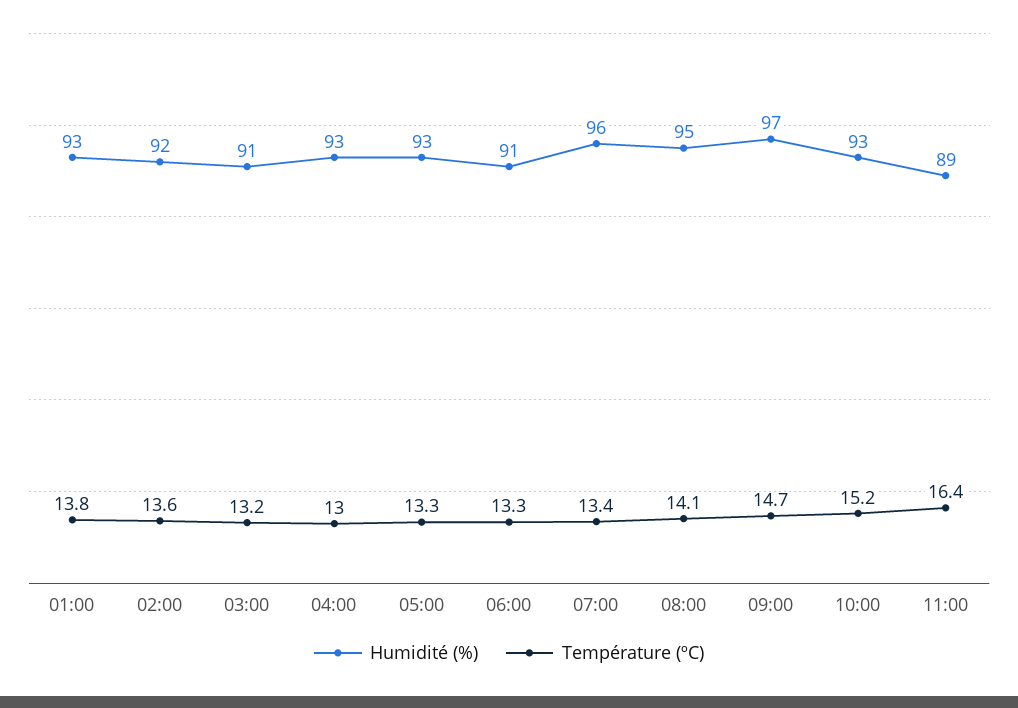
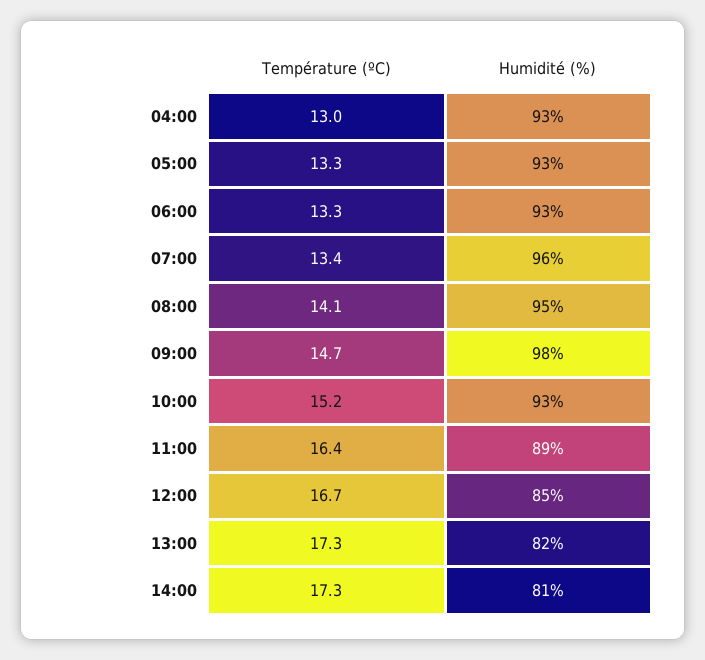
Humidité (%), 01:00: 93 -> none
Température (ºC), 01:00: 13.8 -> none
Humidité (%), 02:00: 92 -> none
Température (ºC), 02:00: 13.6 -> none
Humidité (%), 03:00: 91 -> none
Température (ºC), 03:00: 13.2 -> none
Humidité (%), 06:00: 91 -> 93
Humidité (%), 09:00: 97 -> 98
Température (ºC), 12:00: none -> 16.7
Humidité (%), 12:00: none -> 85
Température (ºC), 13:00: none -> 17.3
Humidité (%), 13:00: none -> 82
Température (ºC), 14:00: none -> 17.3
Humidité (%), 14:00: none -> 81

